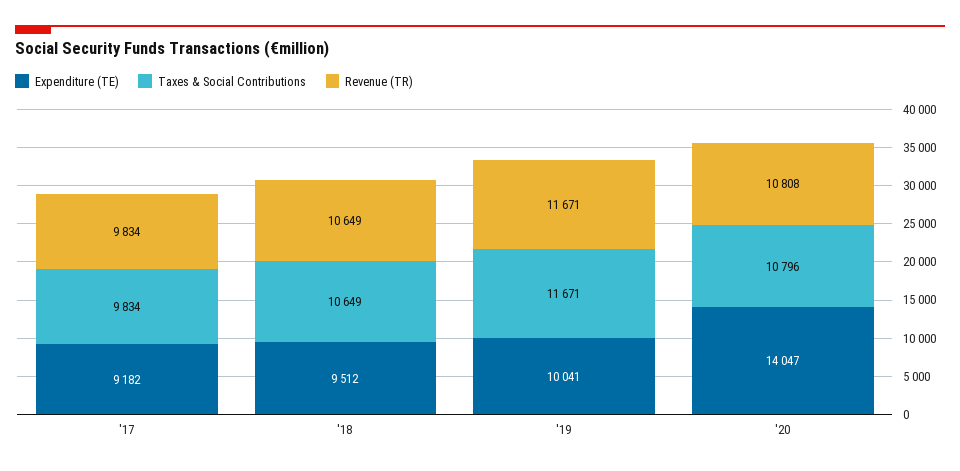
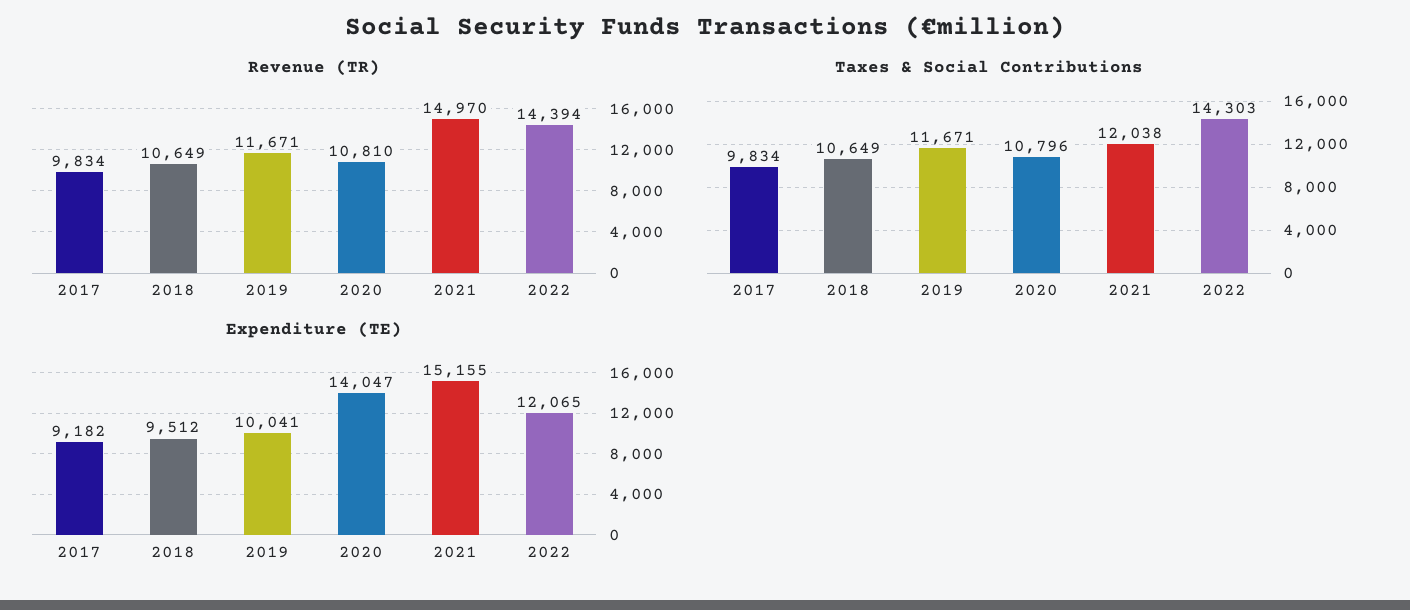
Revenue (TR), '20: 10808 -> 10810
Revenue (TR), 2021: none -> 14970
Revenue (TR), 2022: none -> 14394
Taxes & Social Contributions, 2021: none -> 12038
Taxes & Social Contributions, 2022: none -> 14303
Expenditure (TE), 2021: none -> 15155
Expenditure (TE), 2022: none -> 12065

